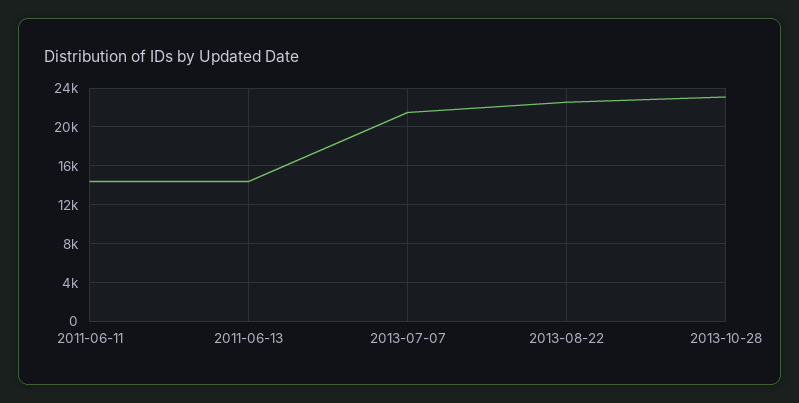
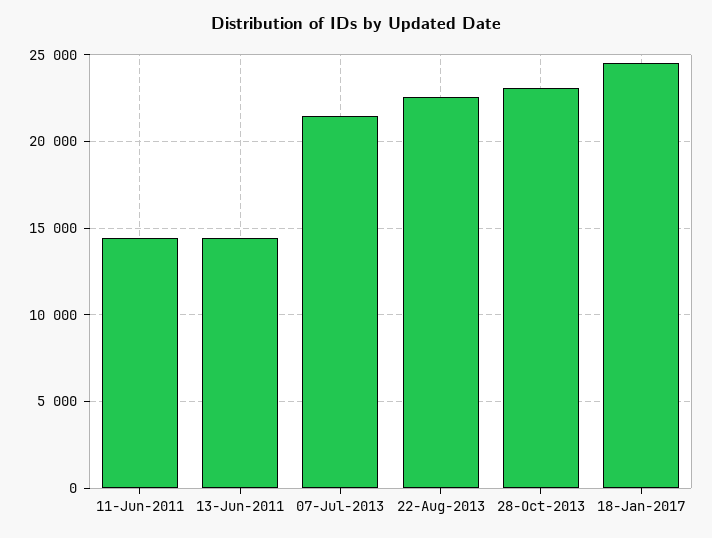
18-Jan-2017: none -> 24500

